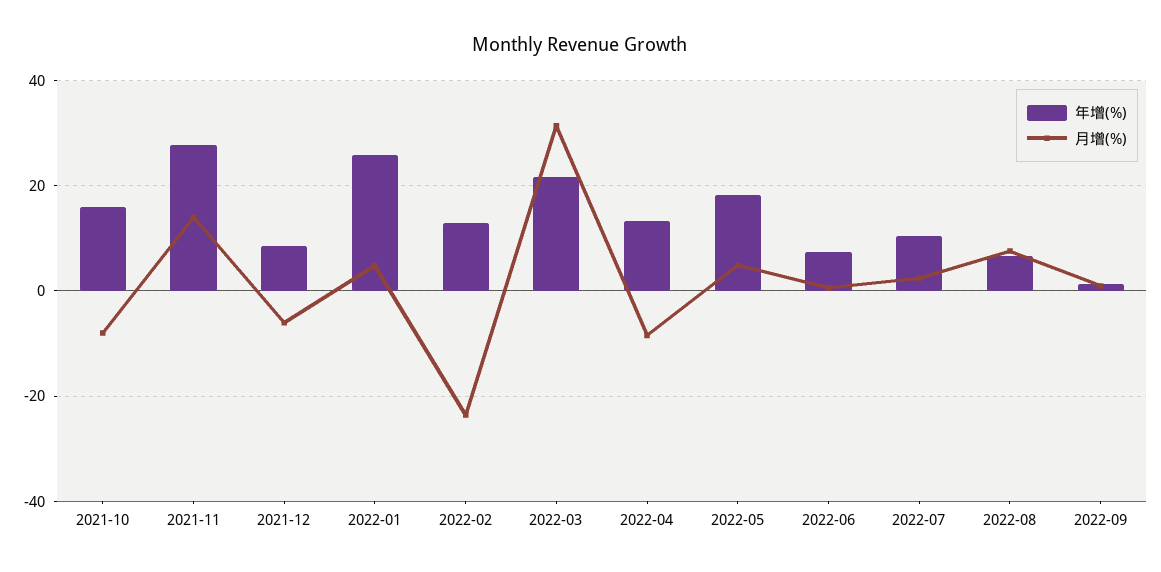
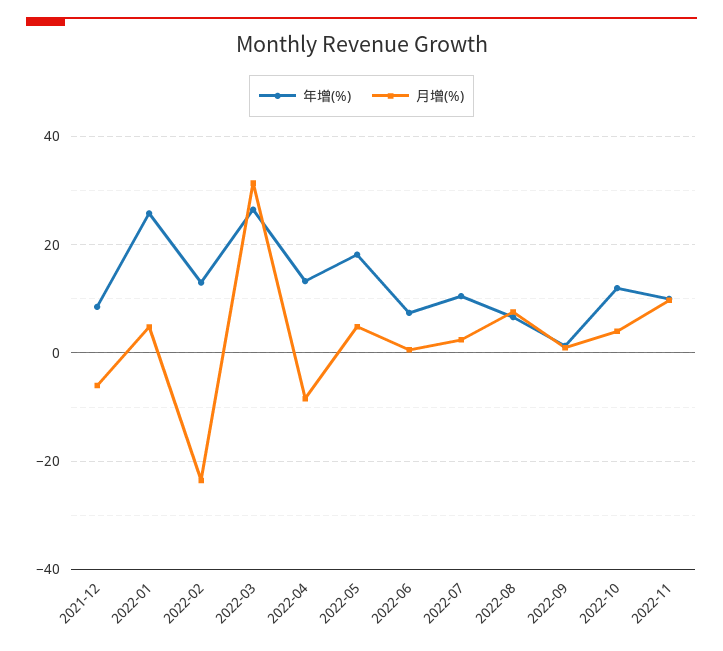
年增(%), 2021-10: 16 -> none
月增(%), 2021-10: -8 -> none
年增(%), 2021-11: 28 -> none
月增(%), 2021-11: 14 -> none
年增(%), 2022-03: 22 -> 26
年增(%), 2022-10: none -> 12
月增(%), 2022-10: none -> 4
年增(%), 2022-11: none -> 10
月增(%), 2022-11: none -> 10

